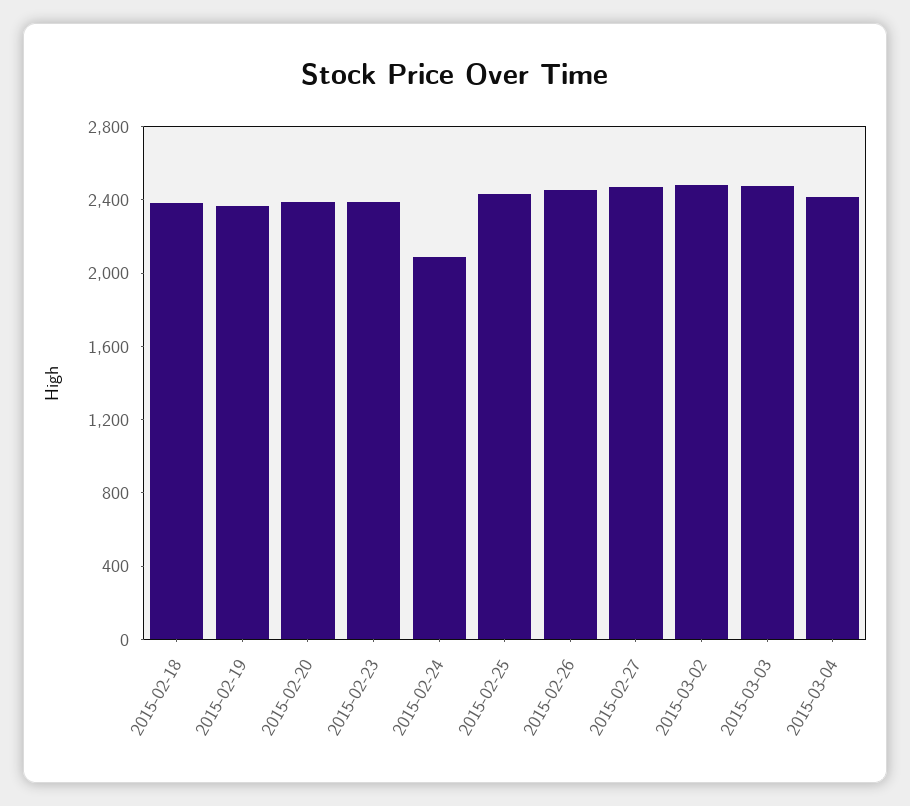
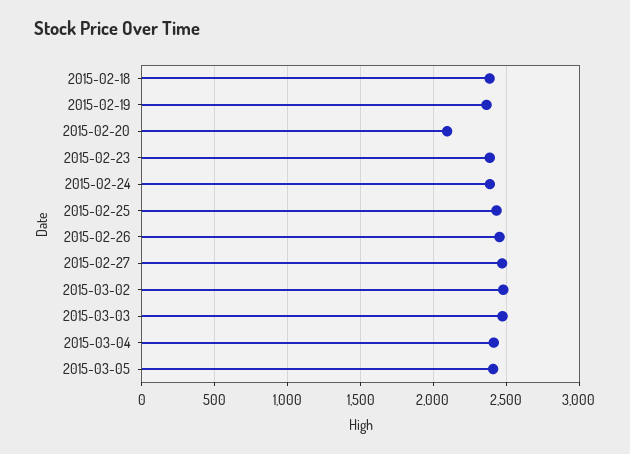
2015-02-20: 2400 -> 2100
2015-02-24: 2100 -> 2400
2015-03-05: none -> 2400

